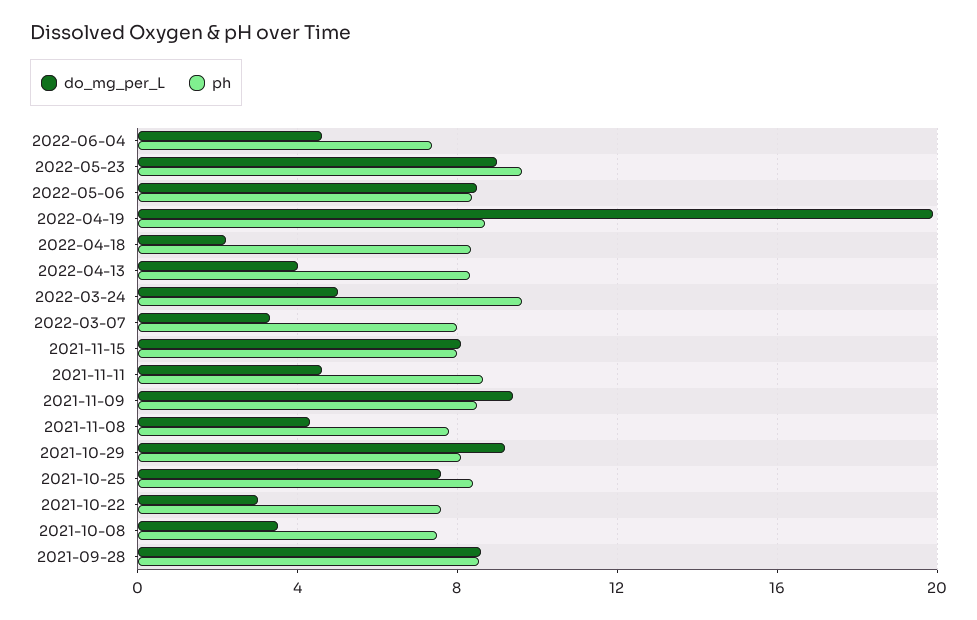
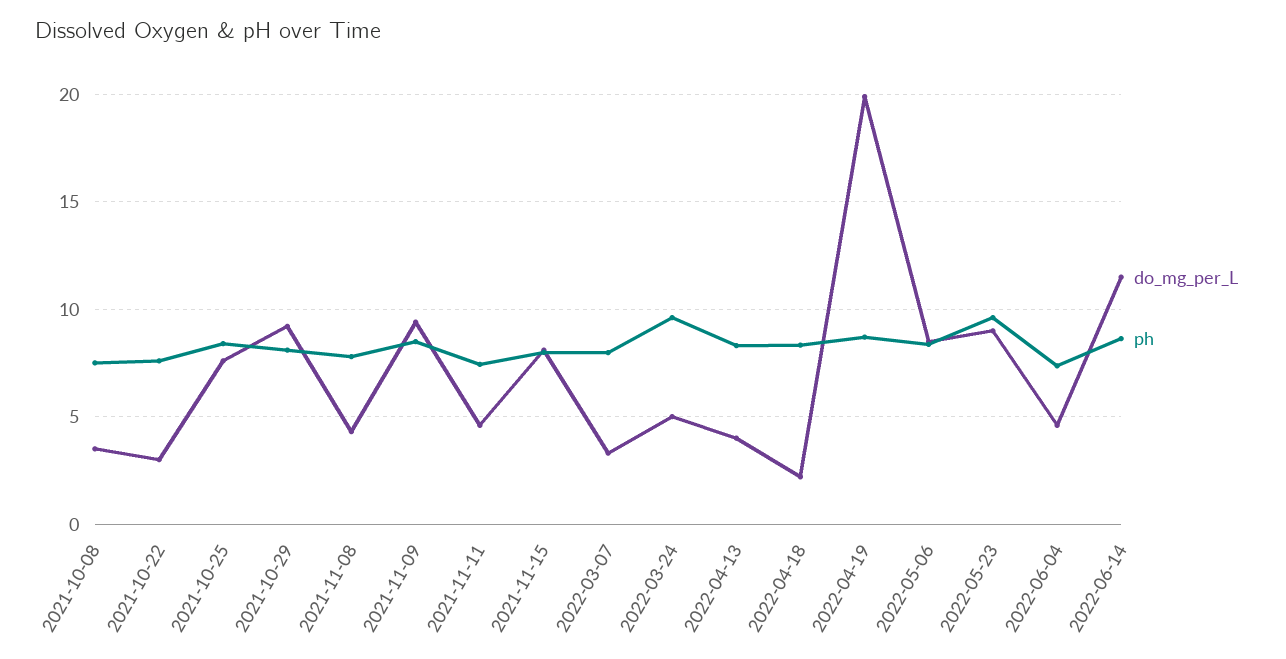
ph, 2021-11-11: 8.5 -> 7.5
do_mg_per_L, 2021-09-28: 8.5 -> none
ph, 2021-09-28: 8.5 -> none
do_mg_per_L, 2022-06-14: none -> 11.5
ph, 2022-06-14: none -> 8.5

